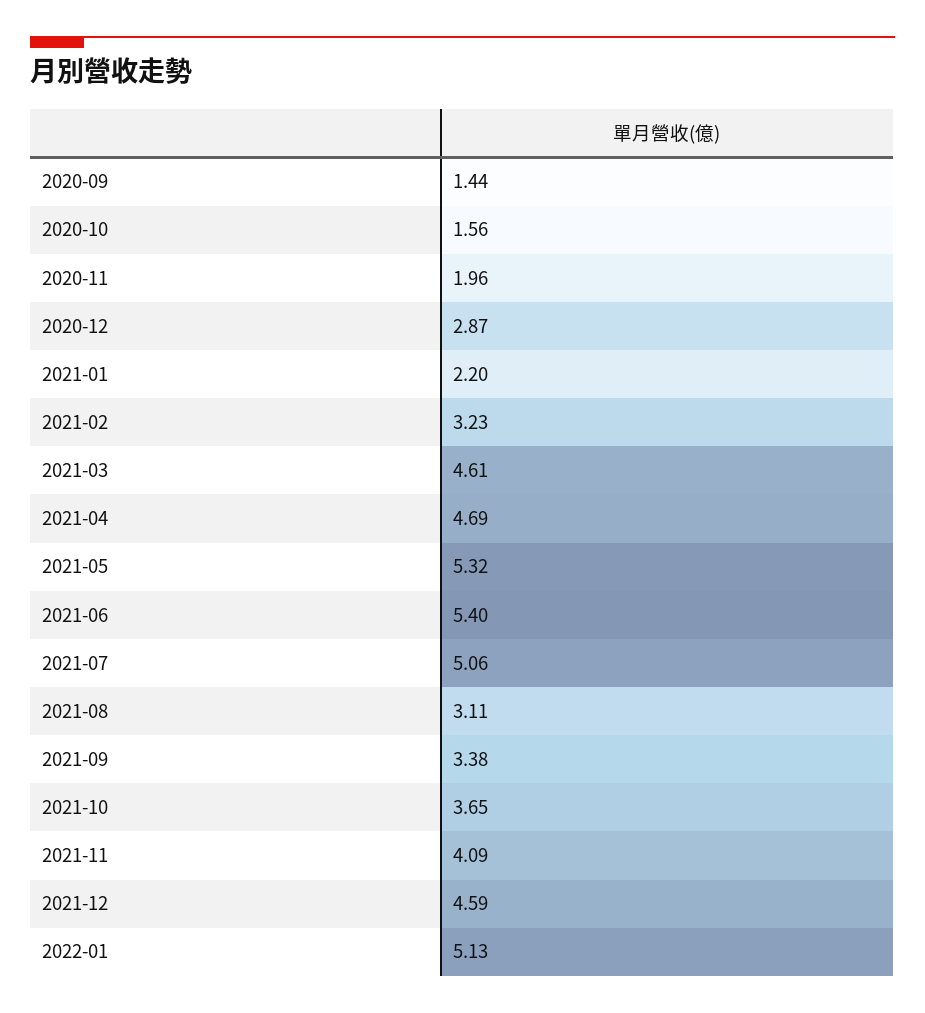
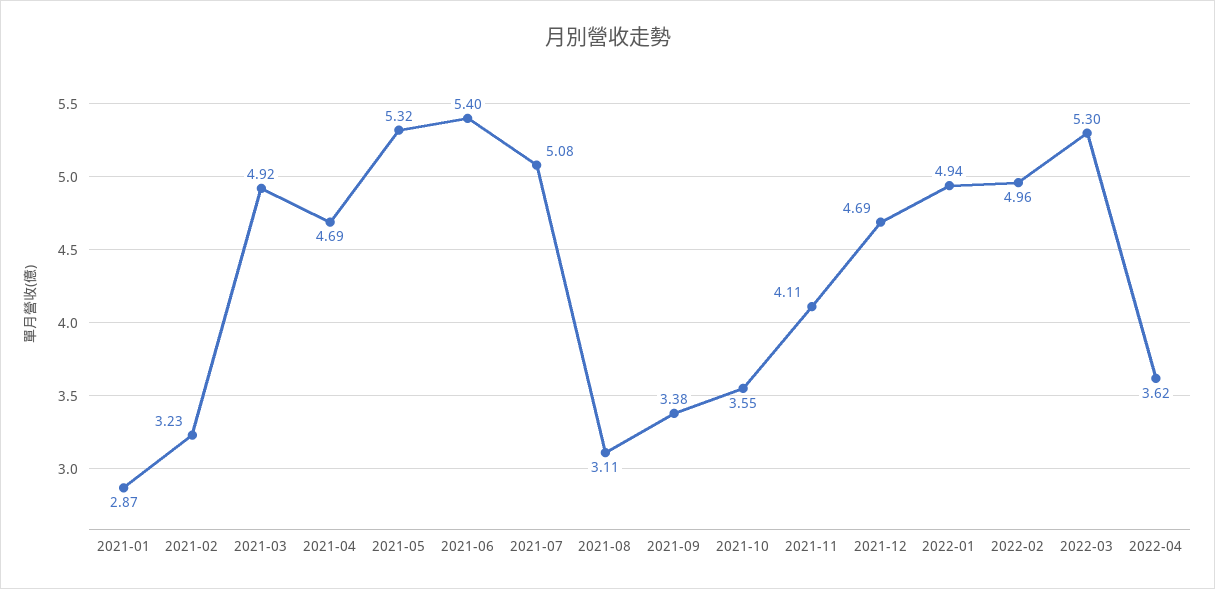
2020-09: 1.44 -> none
2020-10: 1.56 -> none
2020-11: 1.96 -> none
2020-12: 2.87 -> none
2021-01: 2.2 -> 2.87
2021-03: 4.61 -> 4.92
2021-07: 5.06 -> 5.08
2021-10: 3.65 -> 3.55
2021-11: 4.09 -> 4.11
2021-12: 4.59 -> 4.69
2022-01: 5.13 -> 4.94
2022-02: none -> 4.96
2022-03: none -> 5.3
2022-04: none -> 3.62

